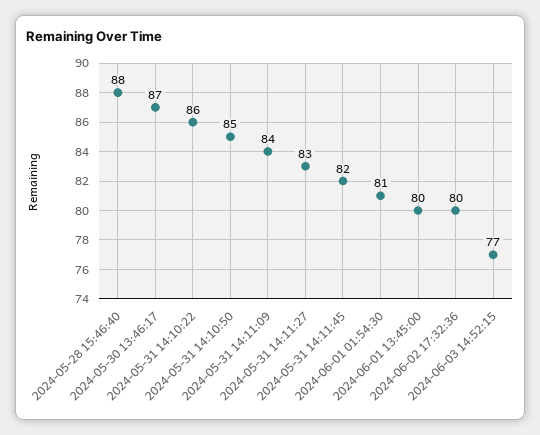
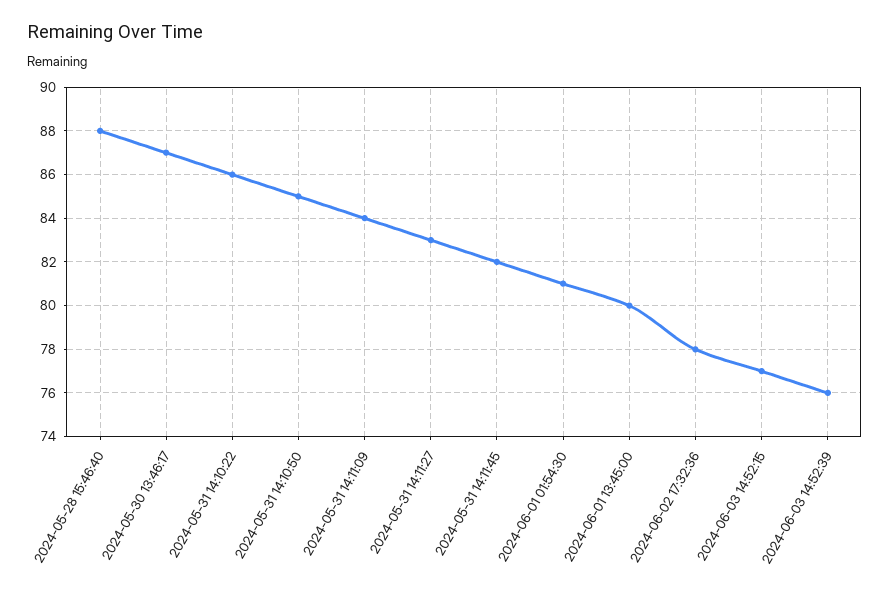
2024-06-02 17:32:36: 80 -> 78
2024-06-03 14:52:39: none -> 76

